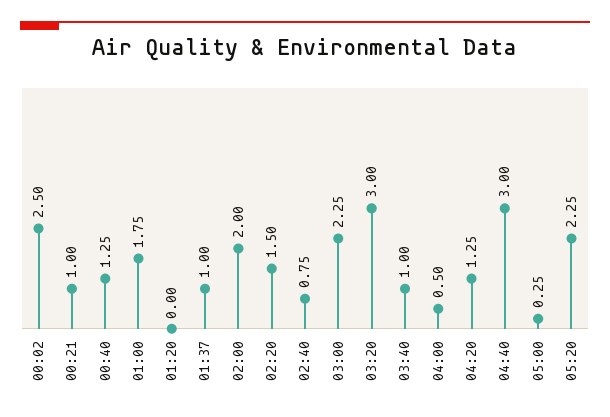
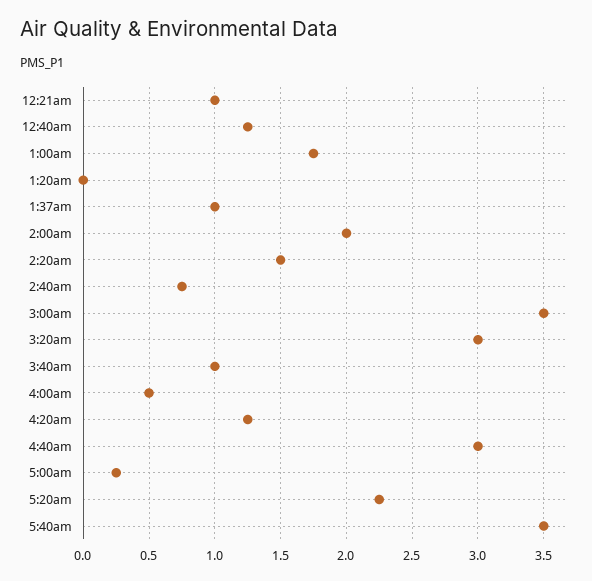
00:02: 2.5 -> none
03:00: 2.25 -> 3.5
5:40am: none -> 3.5

